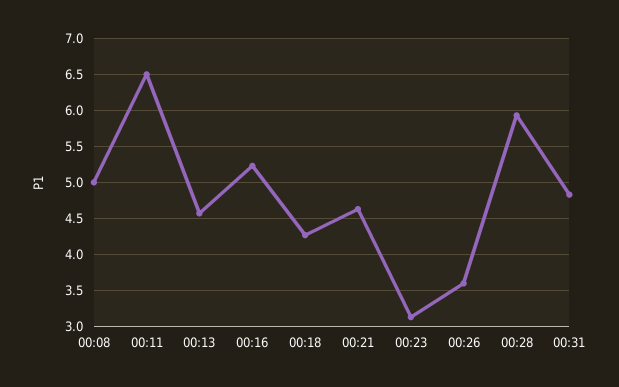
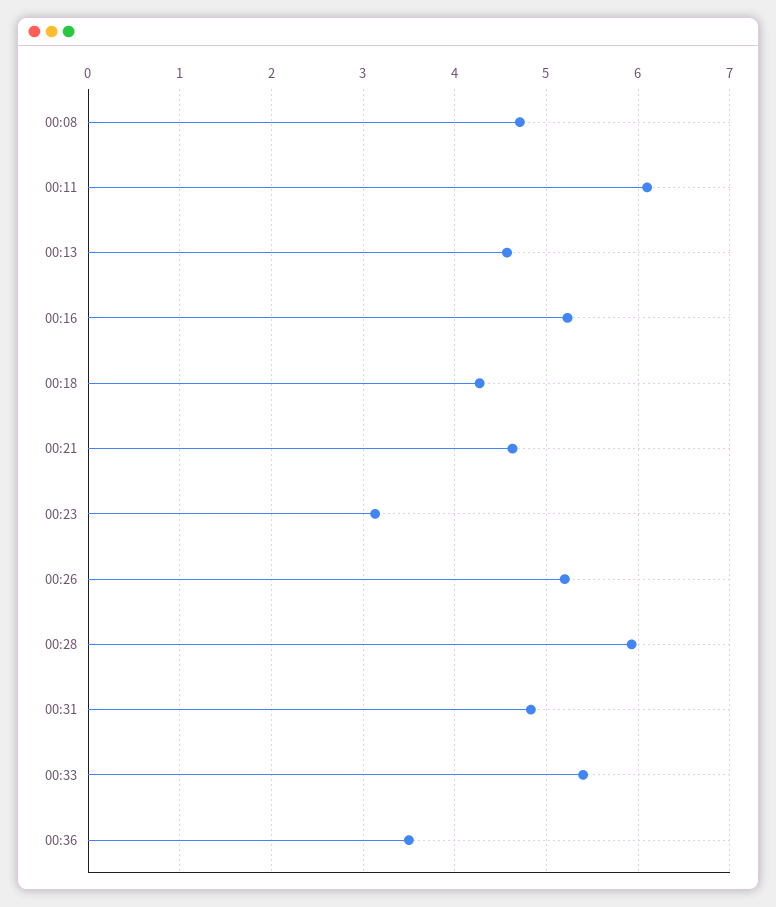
00:08: 5 -> 4.7
00:11: 6.5 -> 6.1
00:26: 3.6 -> 5.2
00:33: none -> 5.4
00:36: none -> 3.5

